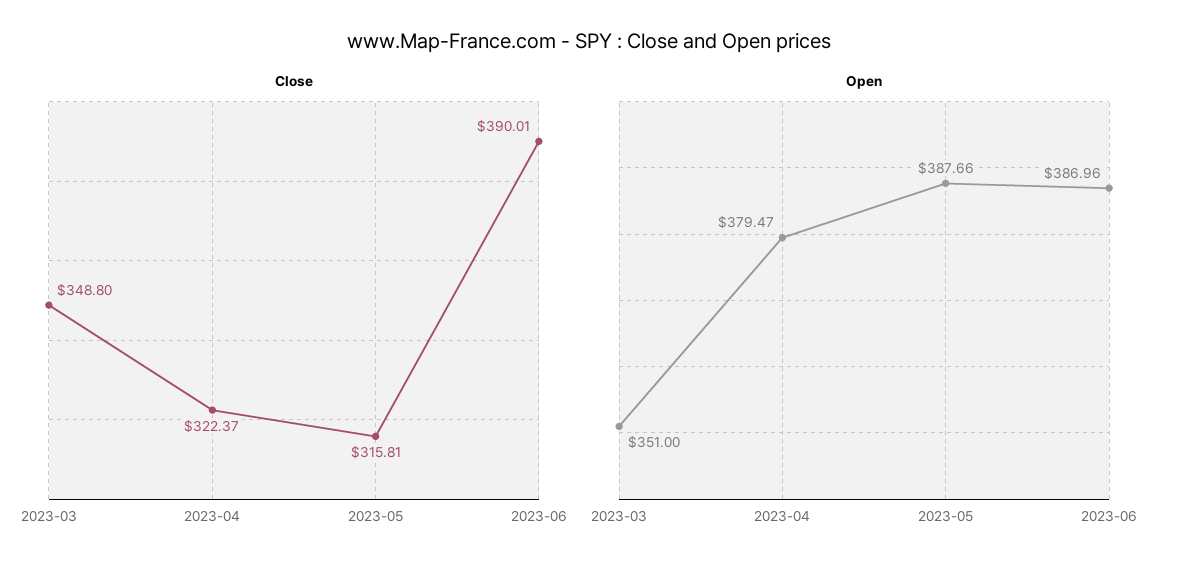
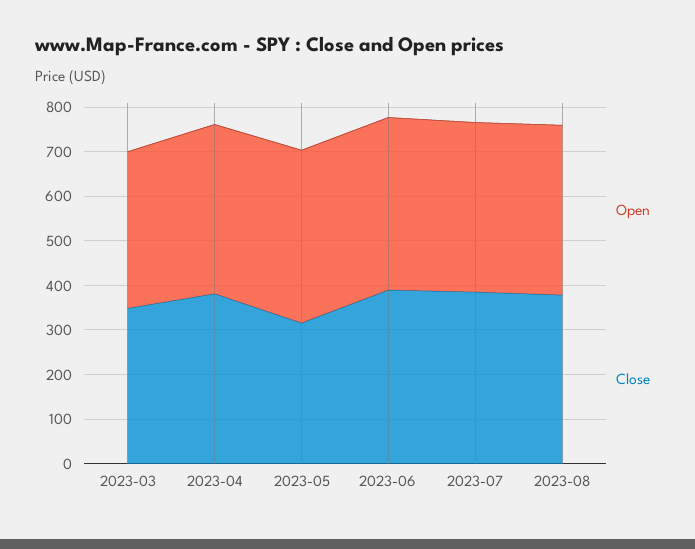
Close, 2023-04: 322.37 -> 380
Open, 2023-07: none -> 380
Close, 2023-07: none -> 380
Open, 2023-08: none -> 380
Close, 2023-08: none -> 380

